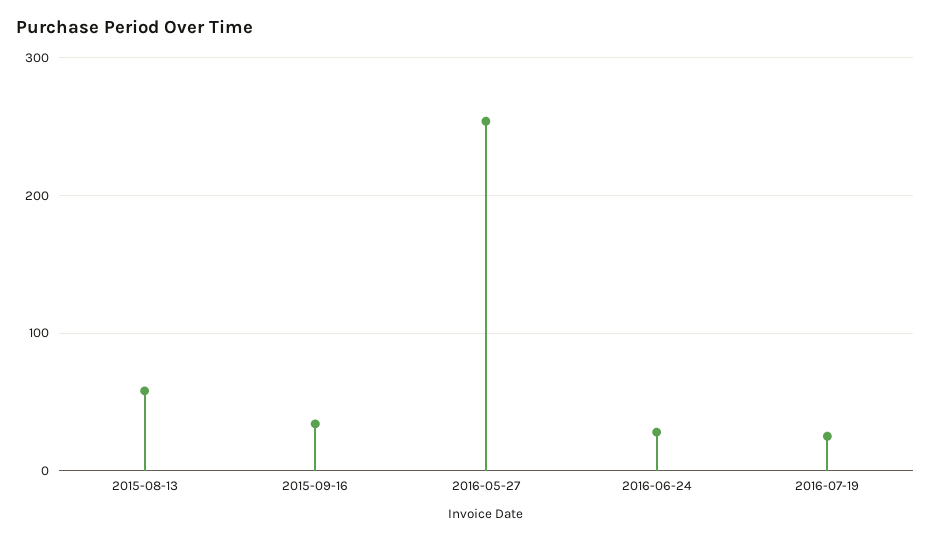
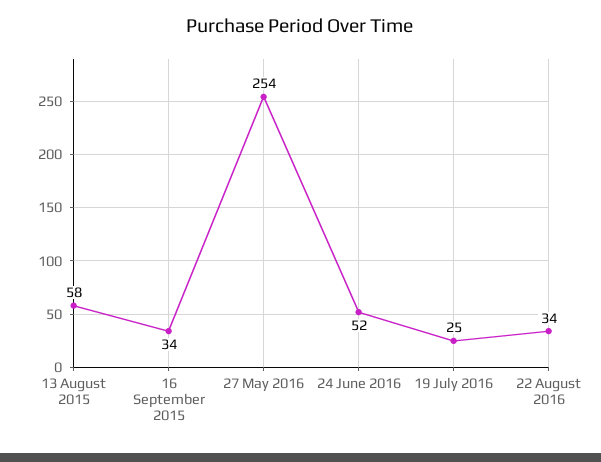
2016-06-24: 30 -> 52
22 August 2016: none -> 34

